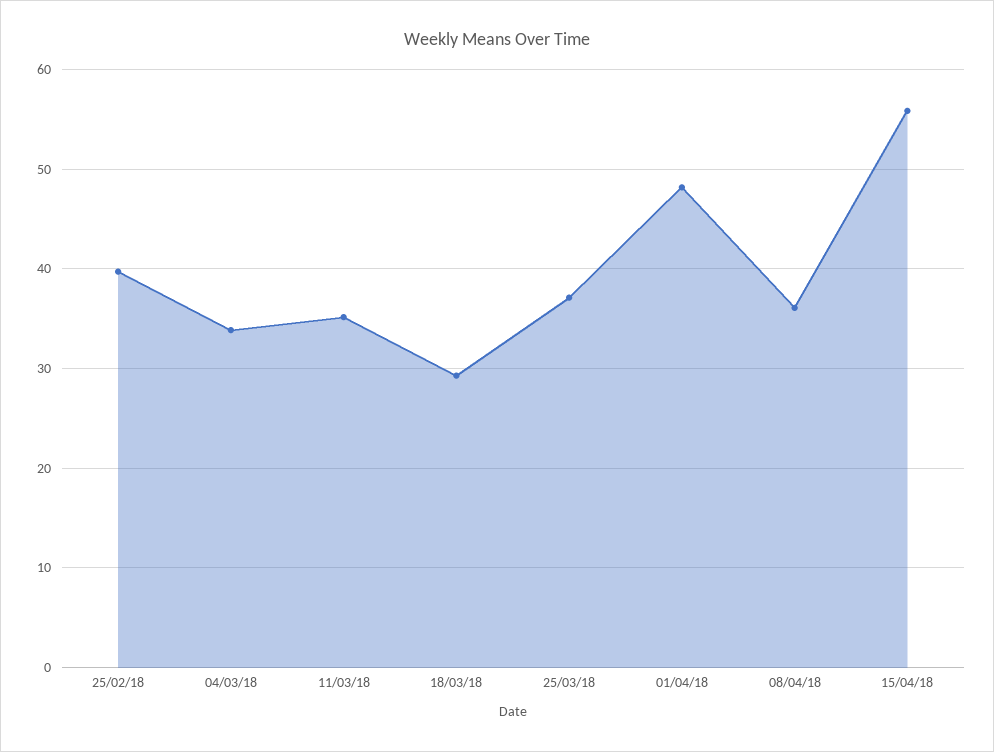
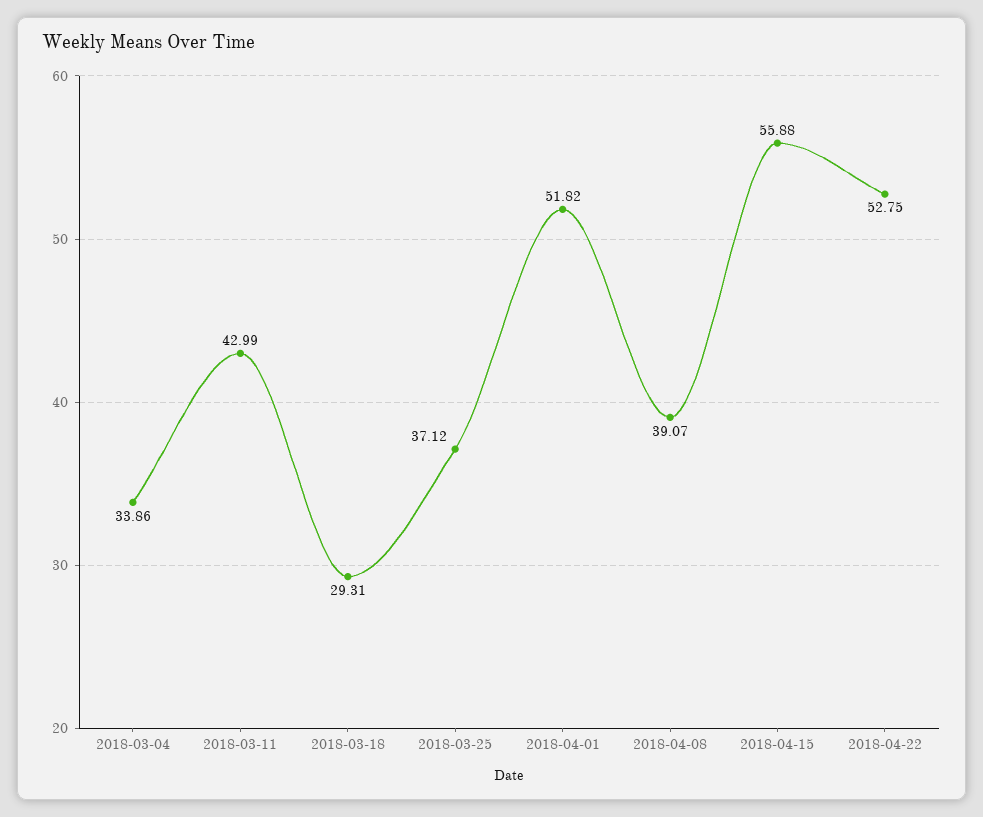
25/02/18: 40 -> none
11/03/18: 35 -> 42.99
01/04/18: 48 -> 51.82
08/04/18: 36 -> 39.07
2018-04-22: none -> 52.75

